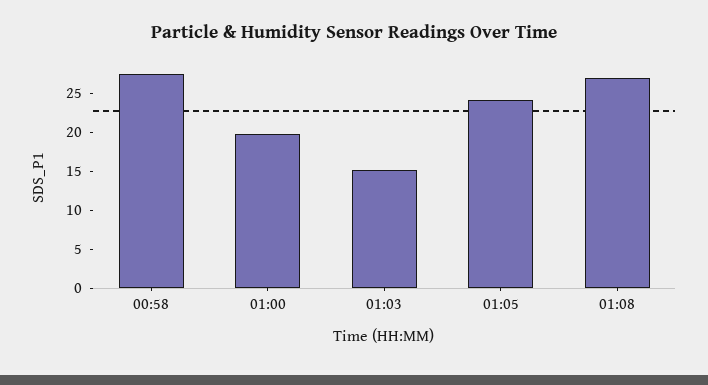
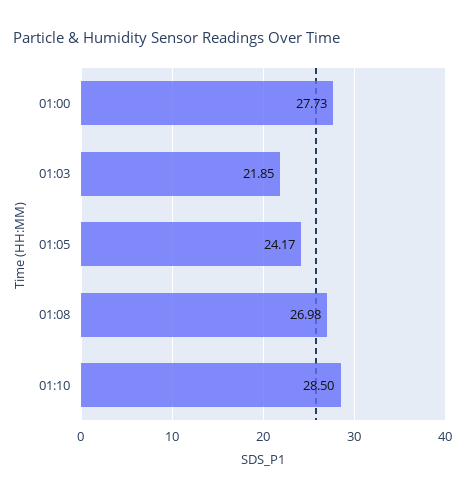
00:58: 27.5 -> none
01:00: 20 -> 27.73
01:03: 15 -> 21.85
01:10: none -> 28.5

